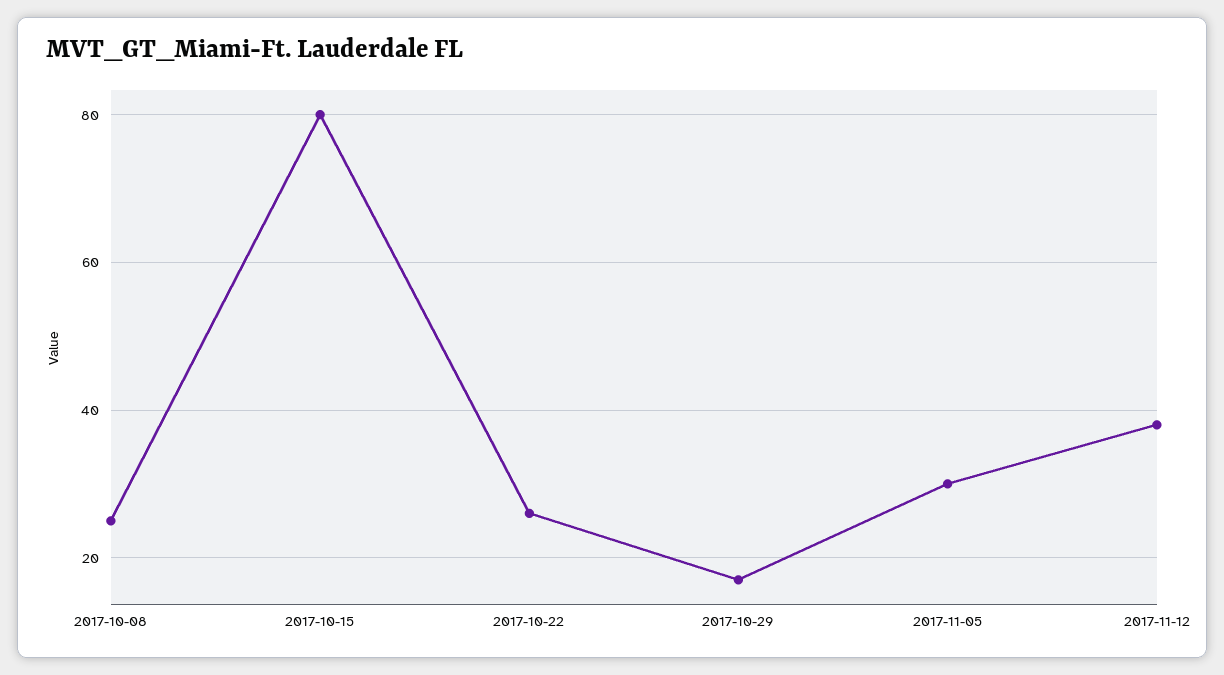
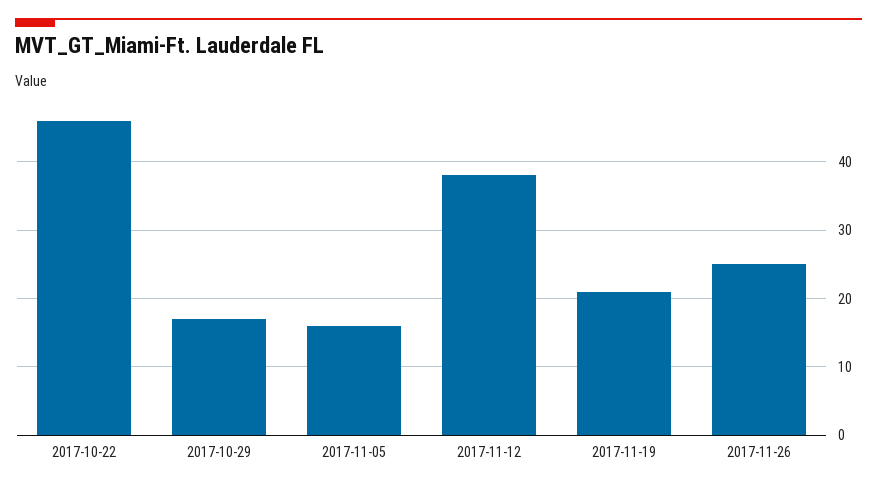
2017-10-08: 25 -> none
2017-10-15: 80 -> none
2017-10-22: 25 -> 46
2017-11-05: 30 -> 16
2017-11-19: none -> 21
2017-11-26: none -> 25

